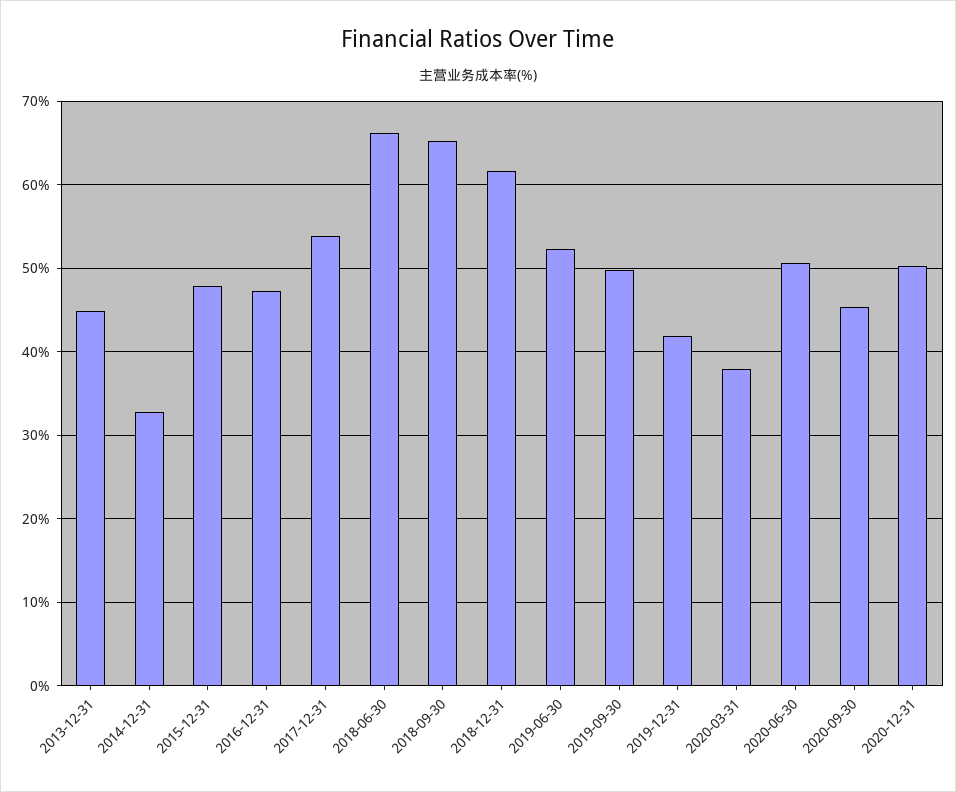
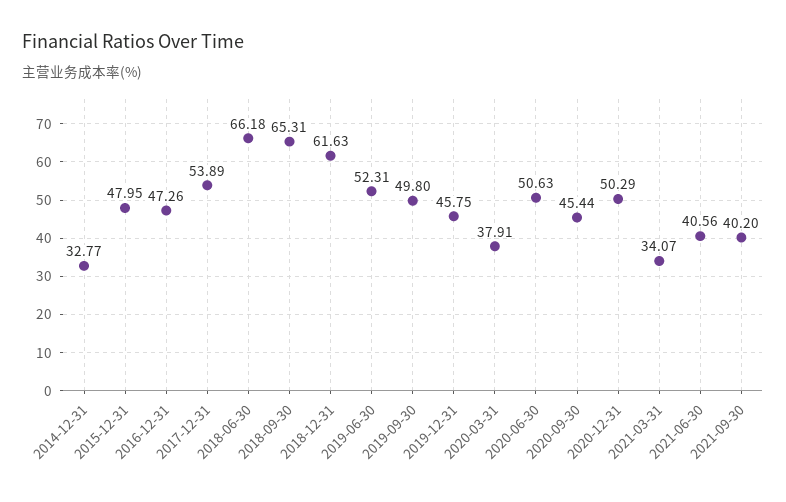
2013-12-31: 45 -> none
2019-12-31: 42 -> 45.75
2021-03-31: none -> 34.07
2021-06-30: none -> 40.56
2021-09-30: none -> 40.2

